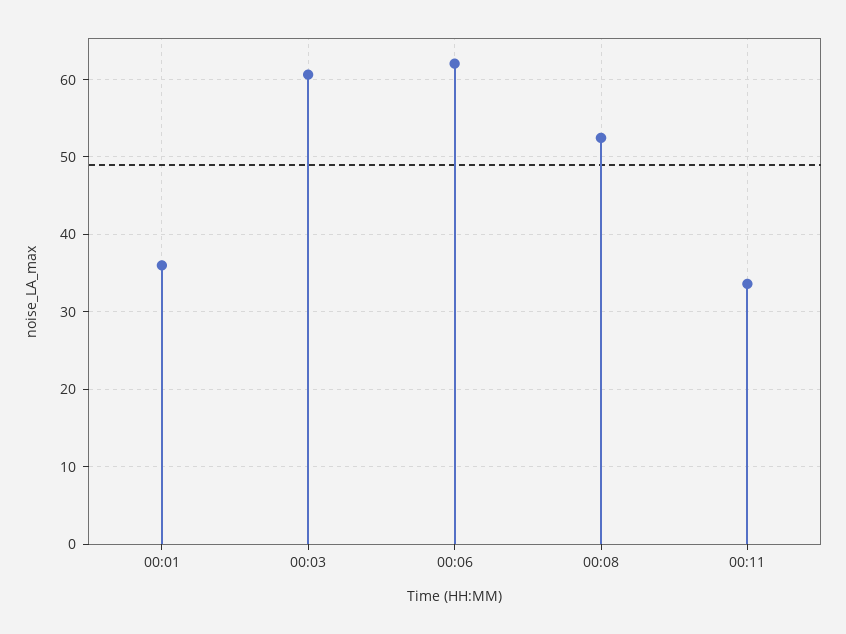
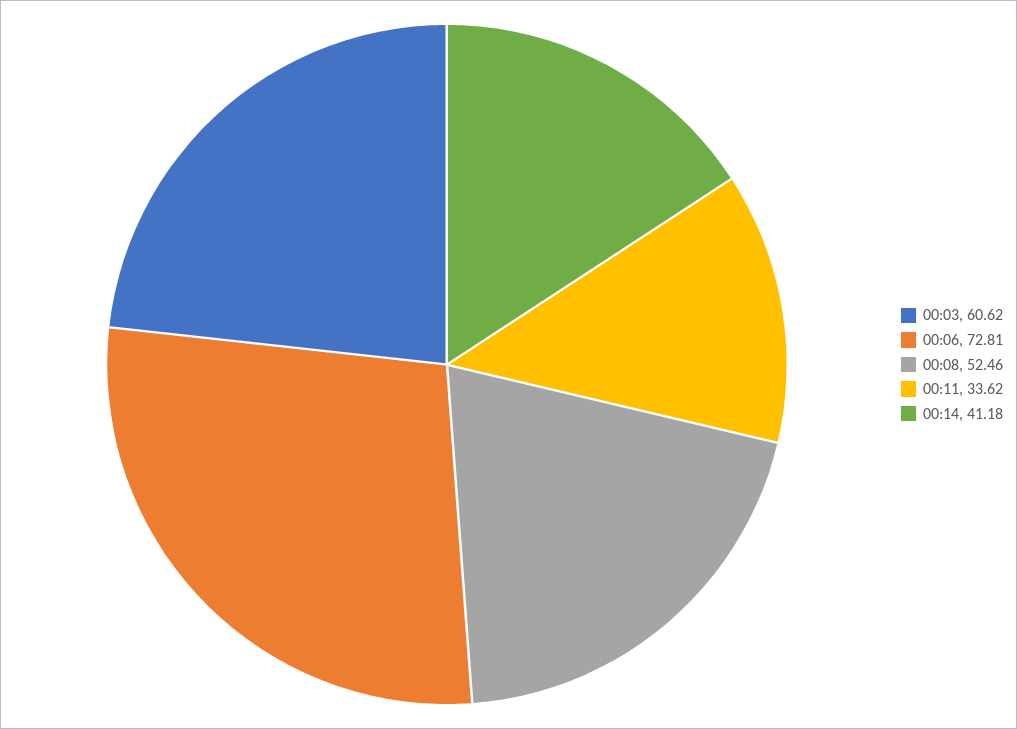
00:01: 36 -> none
00:06: 62 -> 72.81
00:14: none -> 41.18

